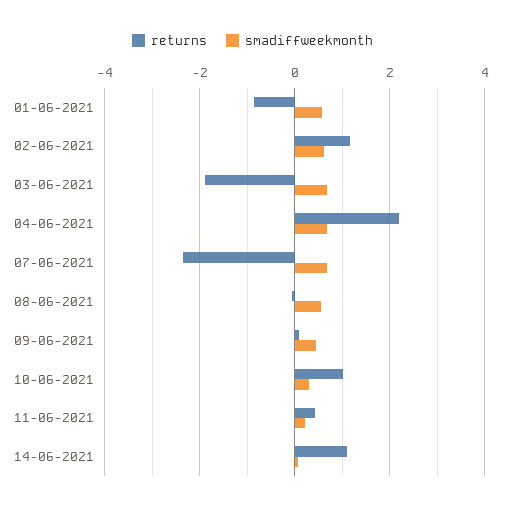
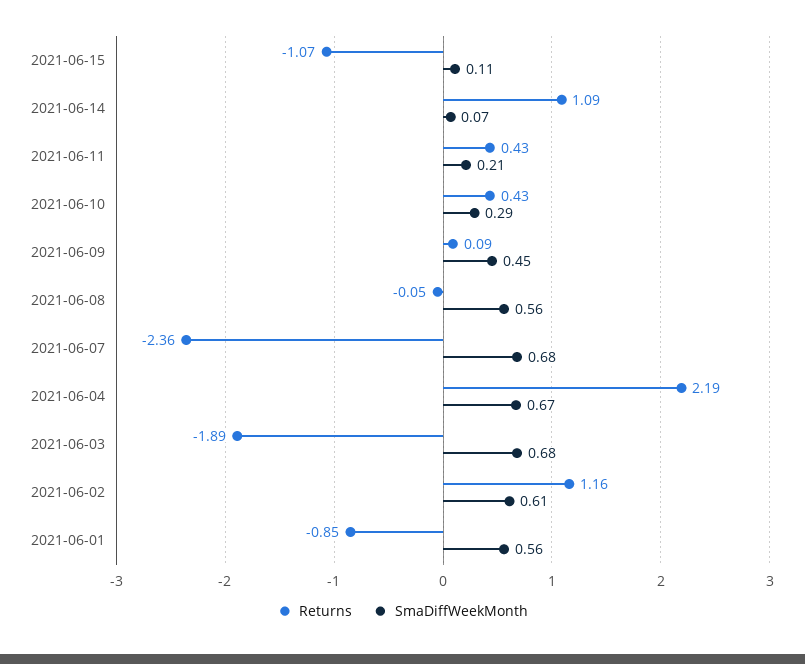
returns, 10-06-2021: 1 -> 0.43
returns, 2021-06-15: none -> -1.07
smadiffweekmonth, 2021-06-15: none -> 0.11

